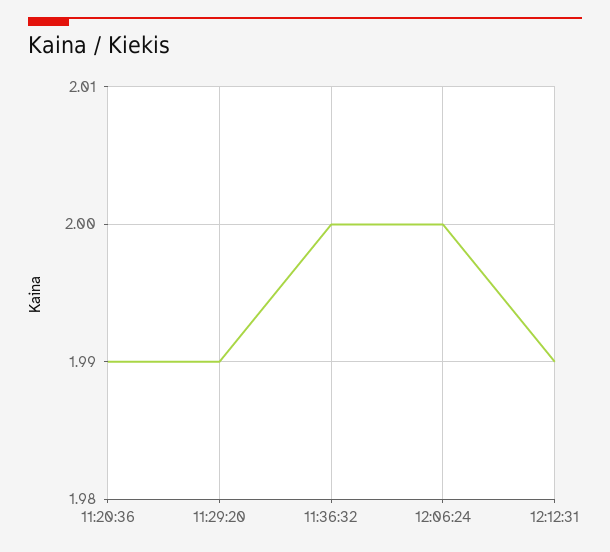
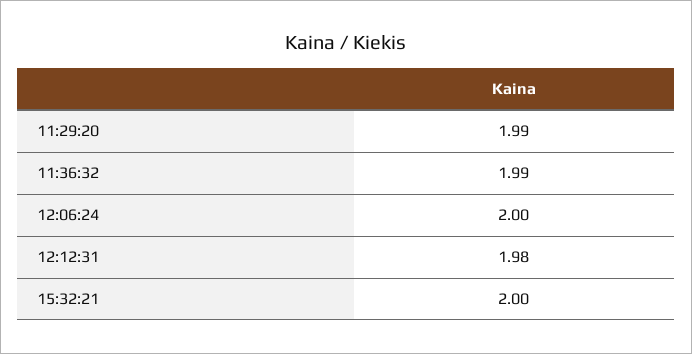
11:20:36: 1.99 -> none
11:36:32: 2 -> 1.99
12:12:31: 1.99 -> 1.98
15:32:21: none -> 2

